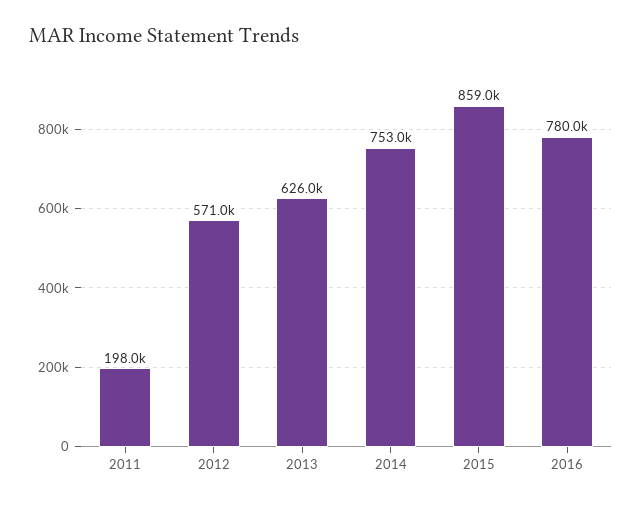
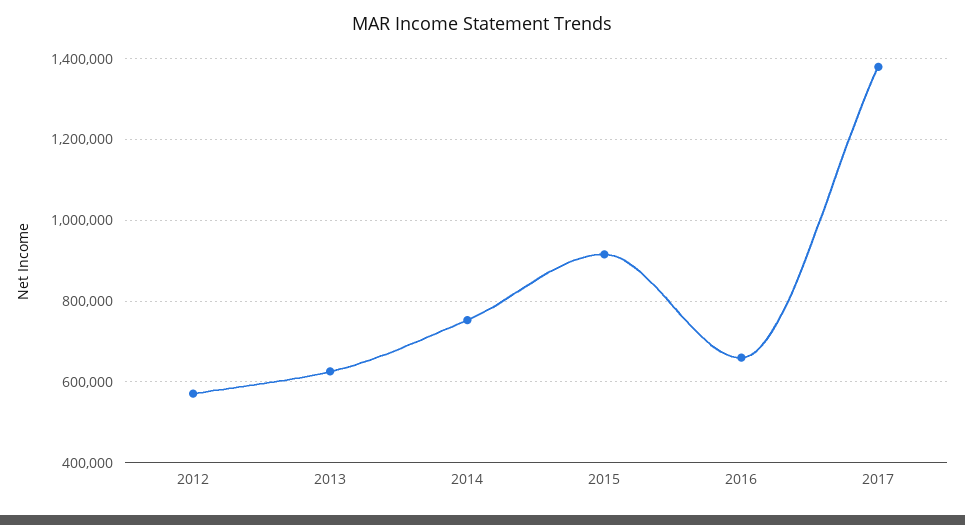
2011: 198000 -> none
2015: 859000 -> 920000
2016: 780000 -> 660000
2017: none -> 1380000

